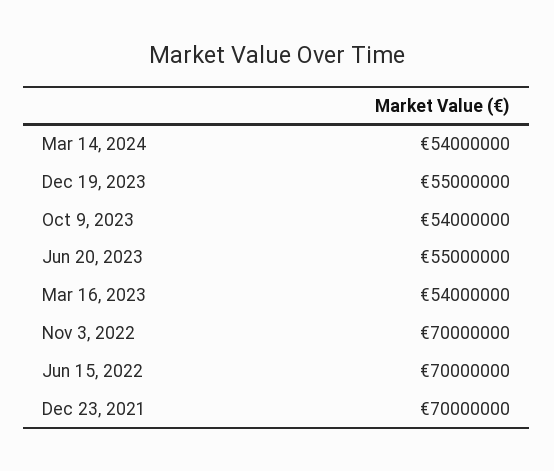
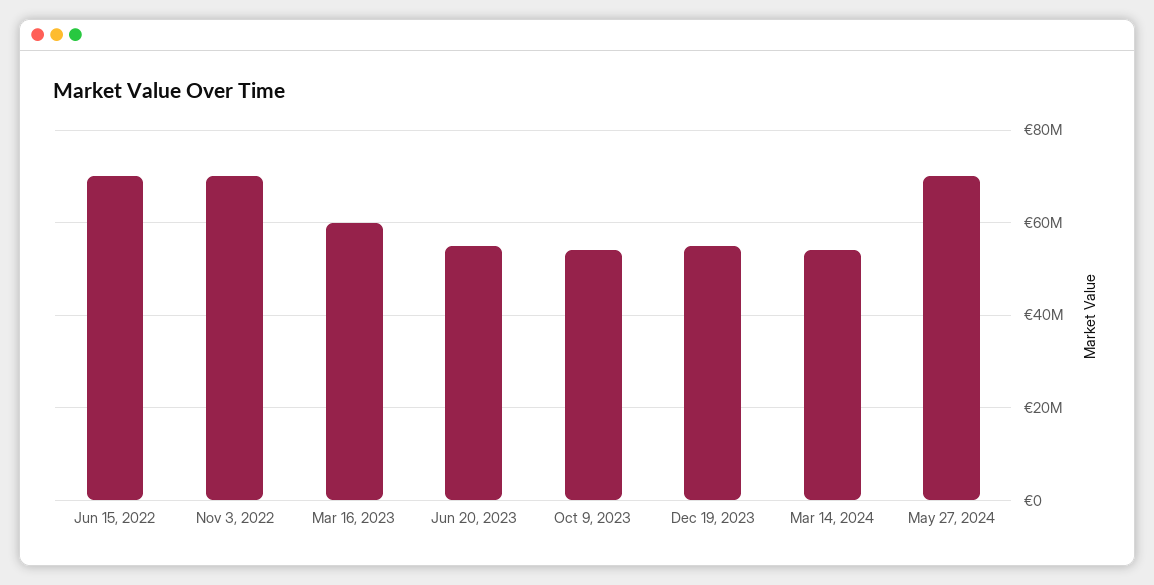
Mar 16, 2023: 54000000 -> 60000000
Dec 23, 2021: 70000000 -> none
May 27, 2024: none -> 70000000

